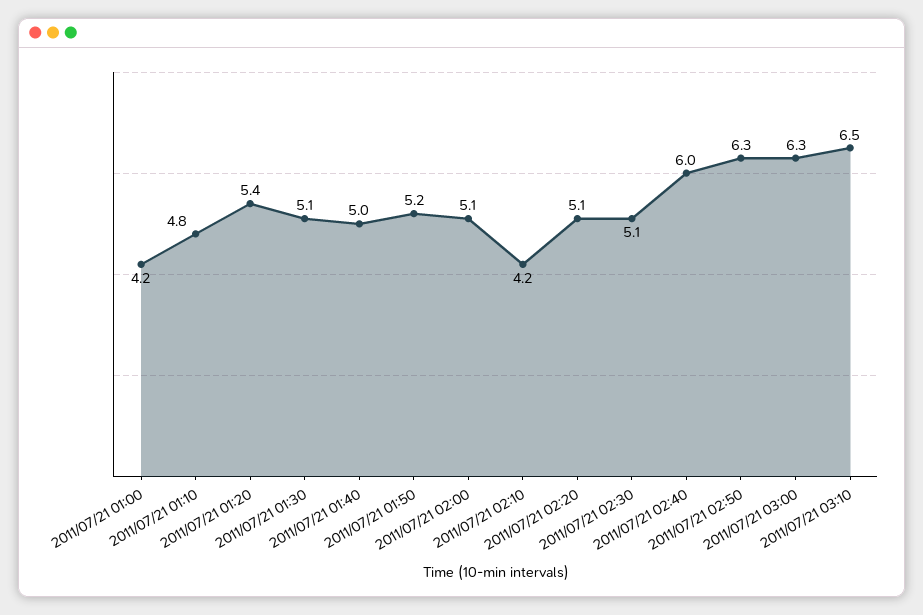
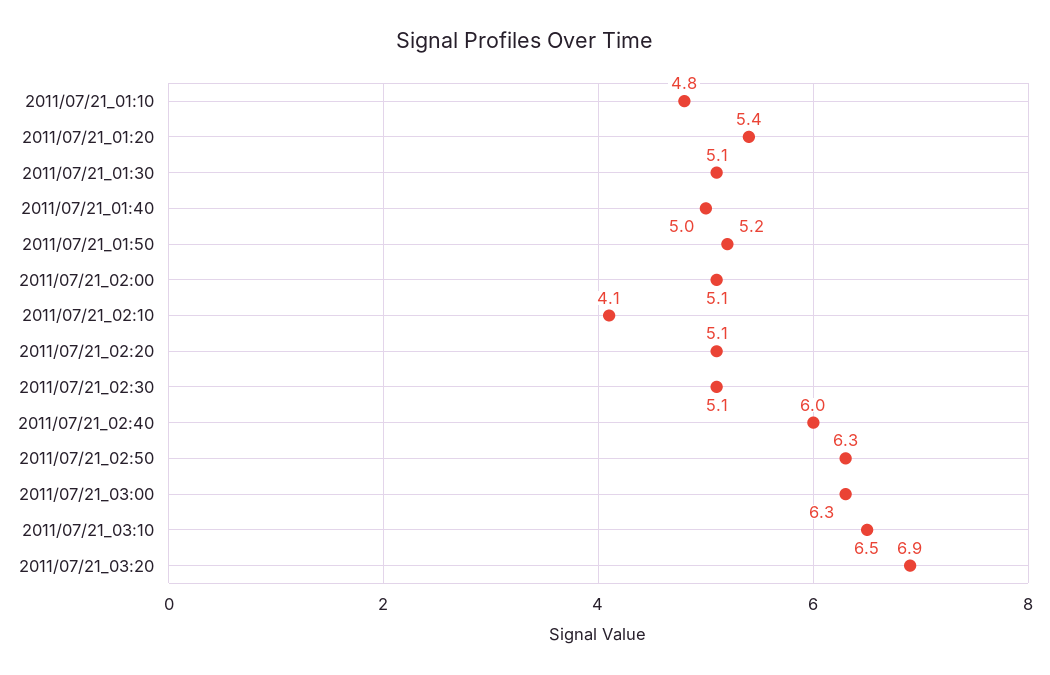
2011/07/21 01:00: 4.2 -> none
2011/07/21 02:10: 4.2 -> 4.1
2011/07/21_03:20: none -> 6.9

